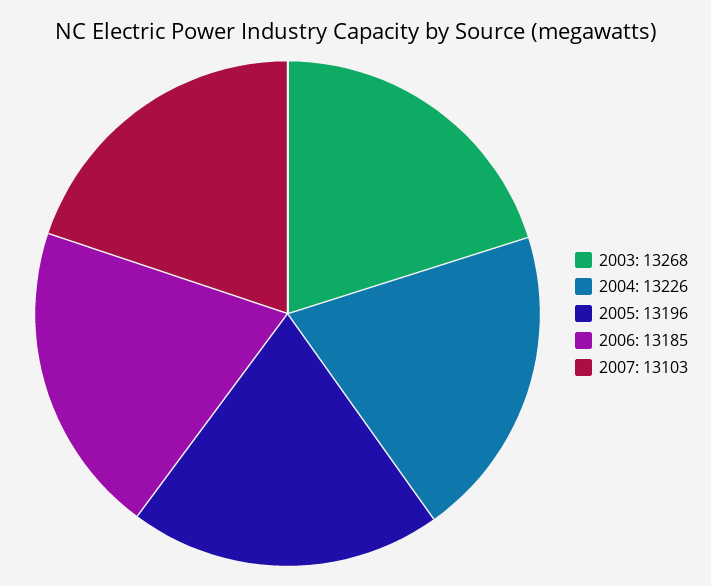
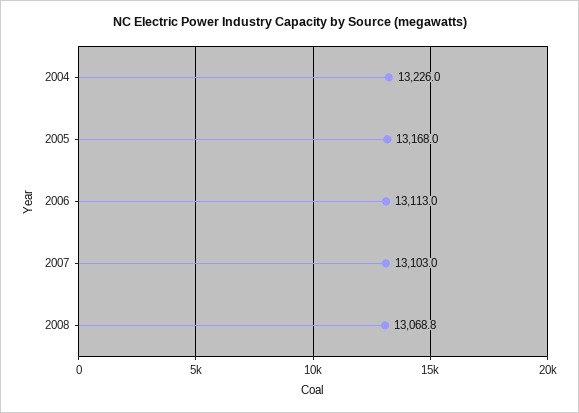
2003: 13268 -> none
2005: 13196 -> 13168
2006: 13185 -> 13113
2008: none -> 13068.8

